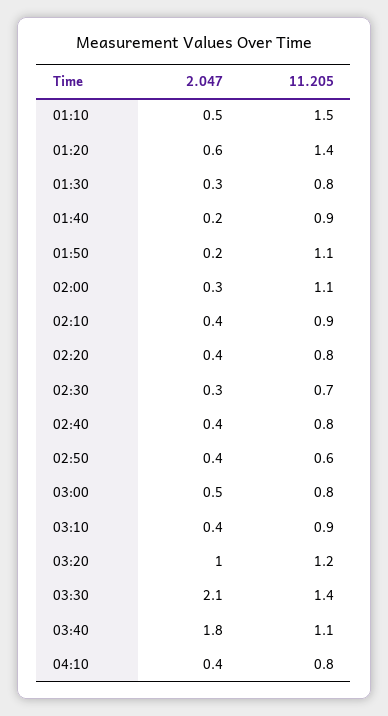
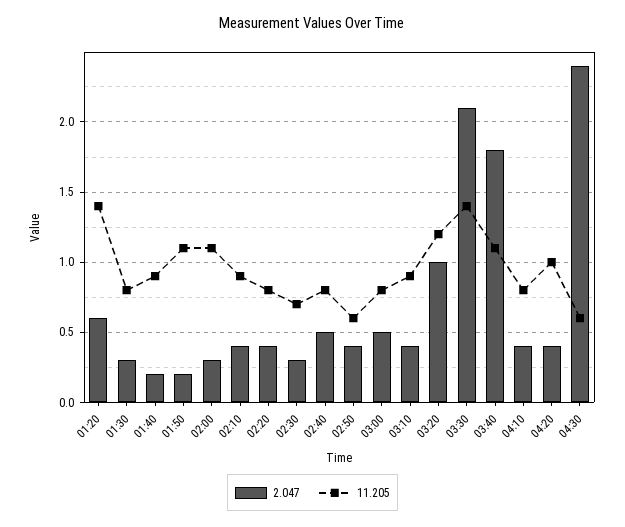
2.047, 01:10: 0.5 -> none
11.205, 01:10: 1.5 -> none
2.047, 02:40: 0.4 -> 0.5
2.047, 04:20: none -> 0.4
11.205, 04:20: none -> 1
2.047, 04:30: none -> 2.4
11.205, 04:30: none -> 0.6

